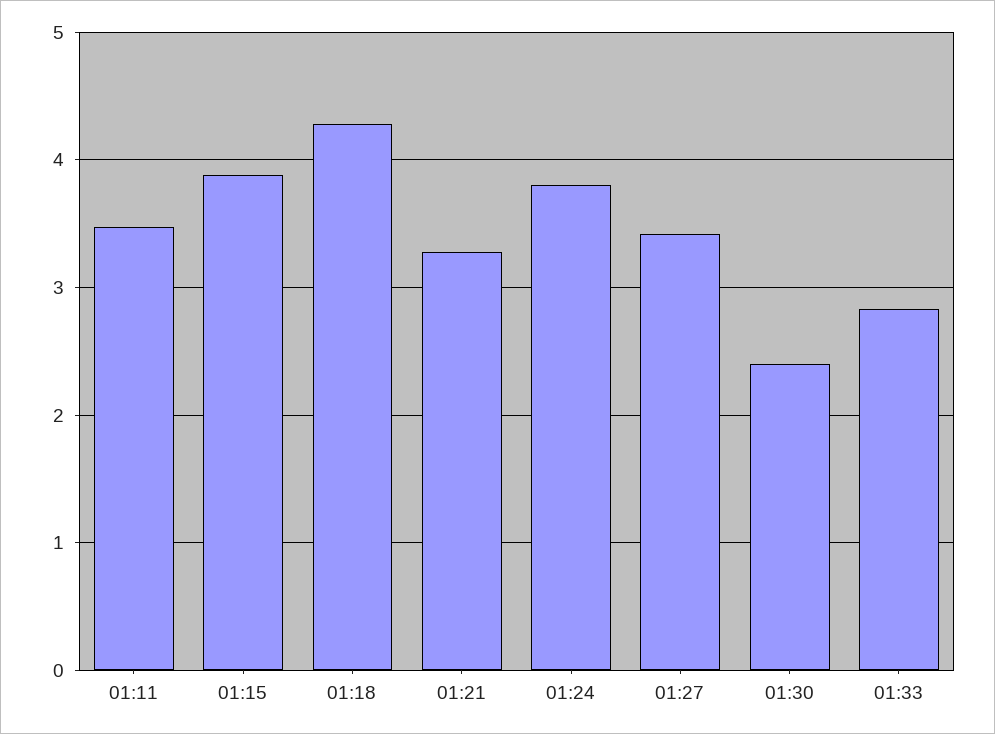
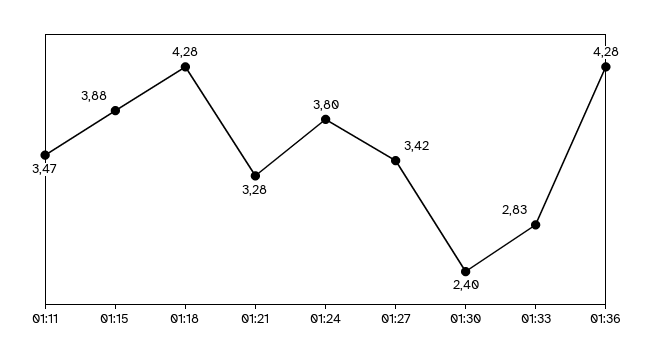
01:36: none -> 4.28

